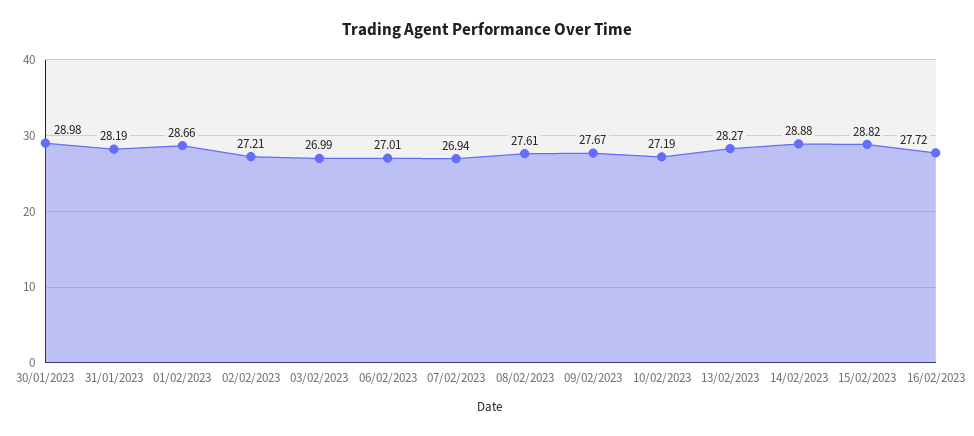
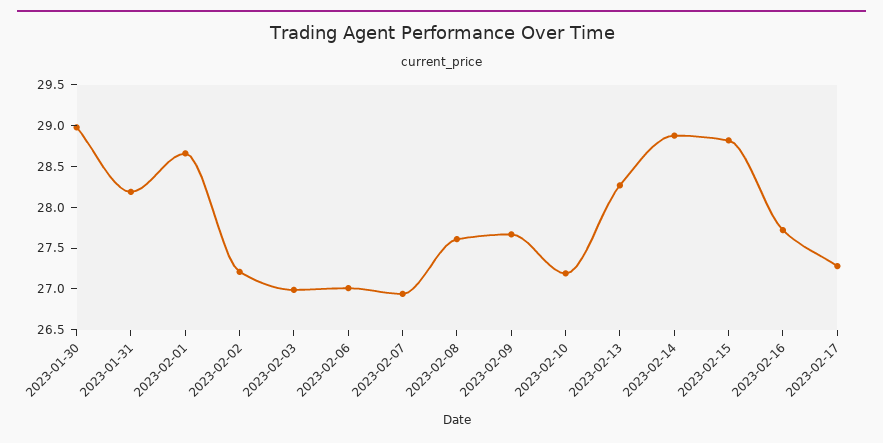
2023-02-17: none -> 27.3

